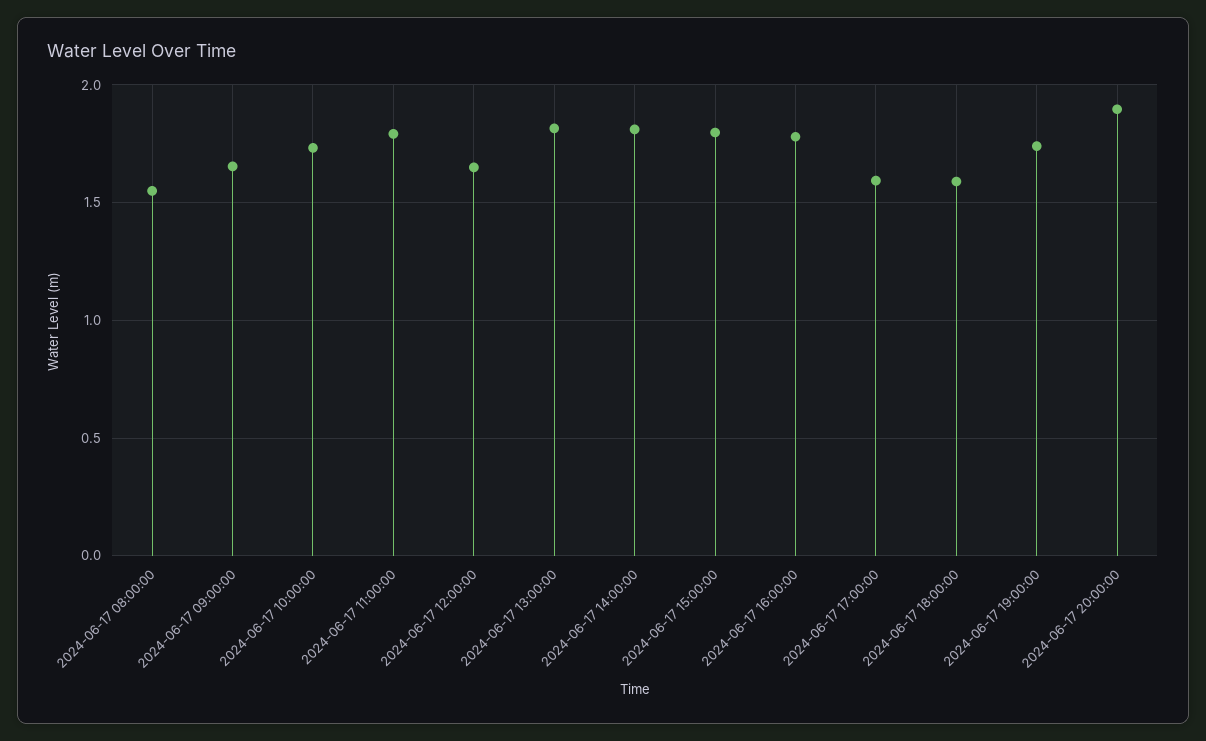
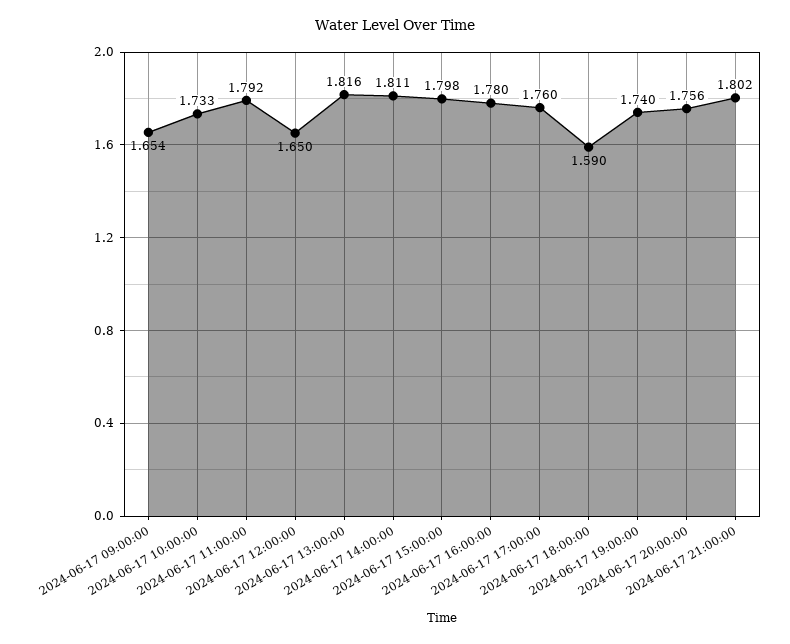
2024-06-17 08:00:00: 1.55 -> none
2024-06-17 17:00:00: 1.6 -> 1.76
2024-06-17 20:00:00: 1.9 -> 1.756
2024-06-17 21:00:00: none -> 1.802

